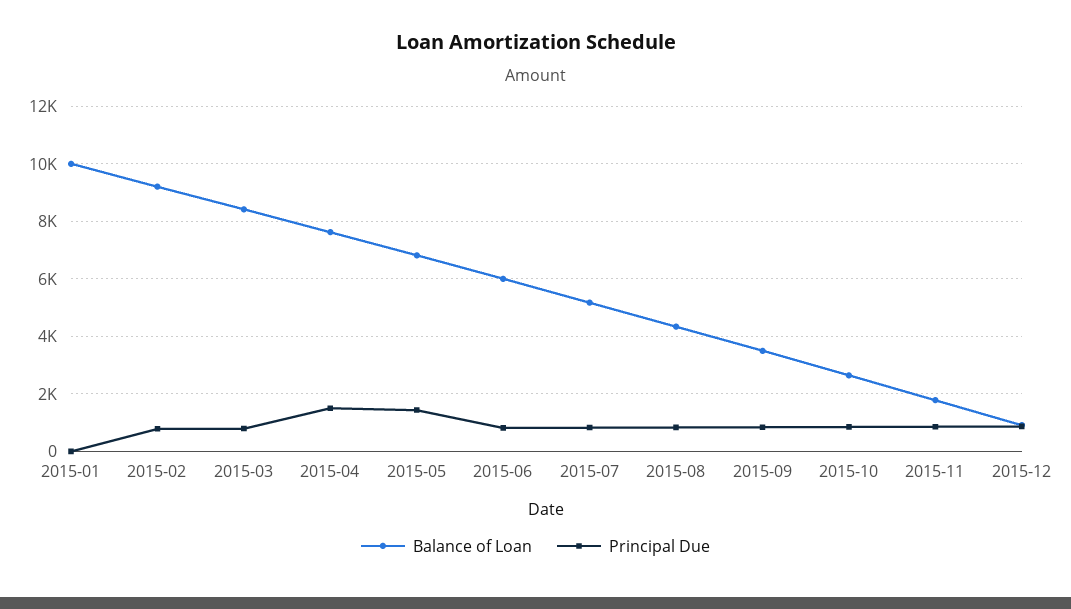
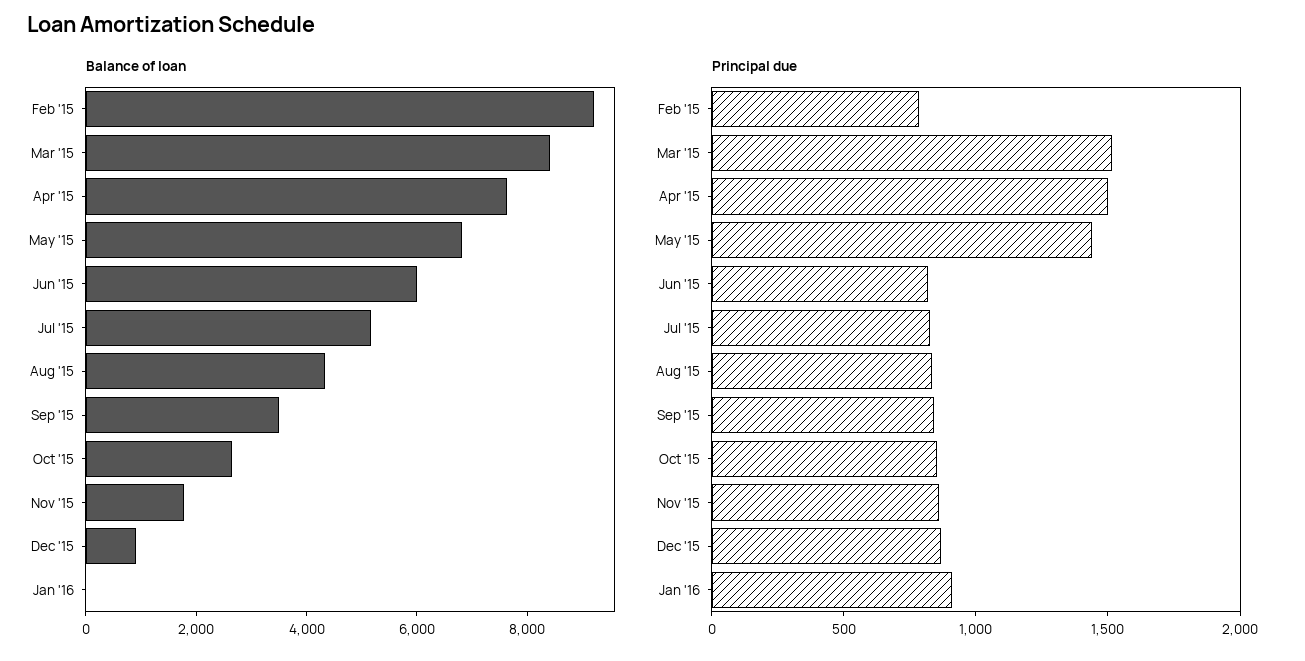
Balance of Loan, 2015-01: 10000 -> none
Principal Due, 2015-01: 0 -> none
Principal Due, 2015-03: 750 -> 1500
Balance of Loan, Jan '16: none -> 0
Principal Due, Jan '16: none -> 900

